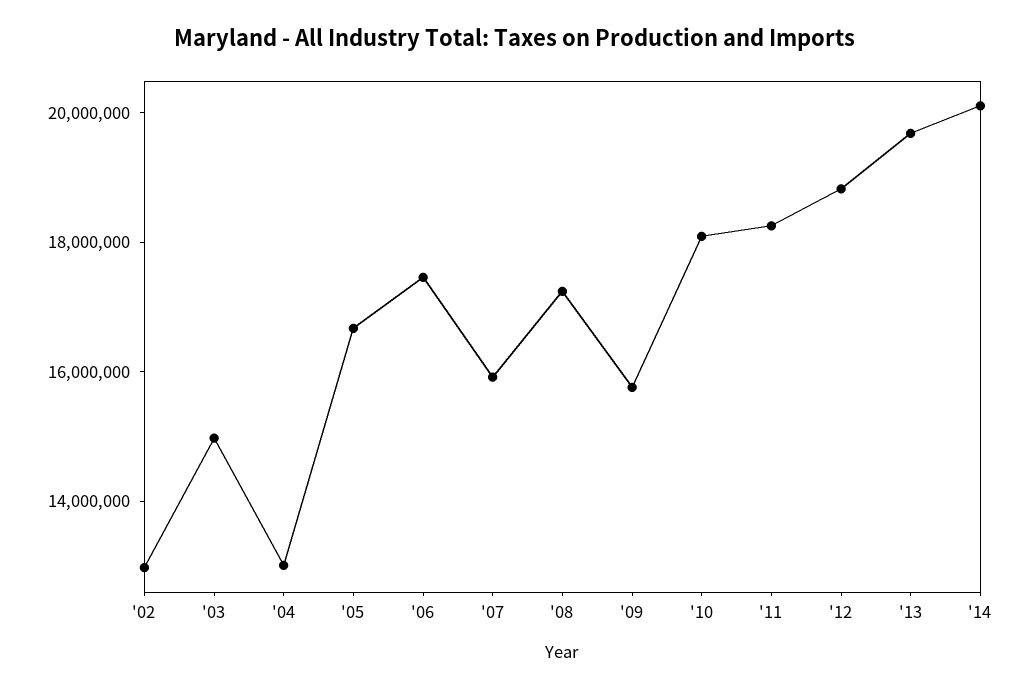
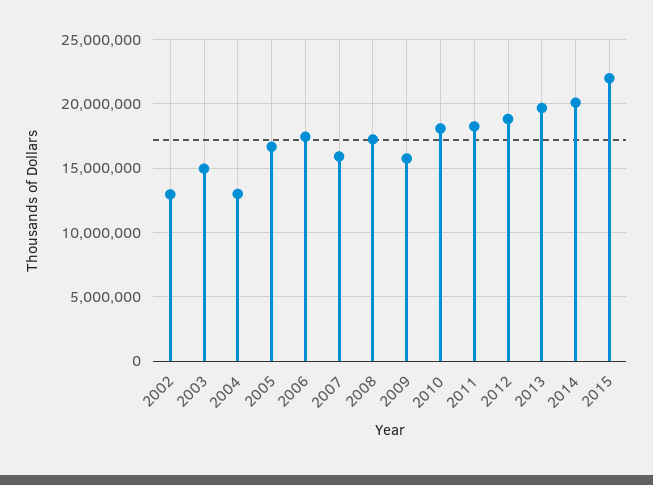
2015: none -> 22000000

